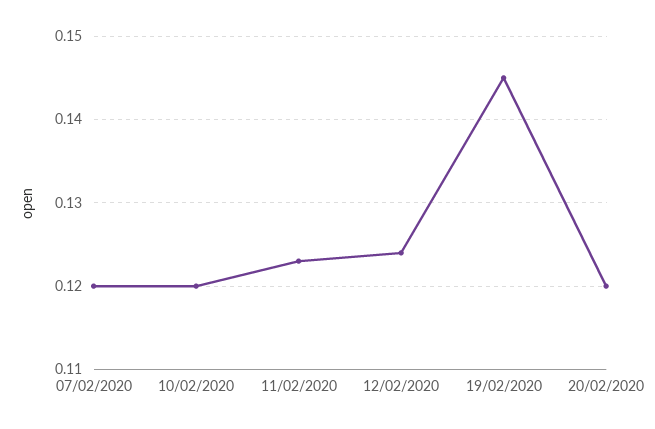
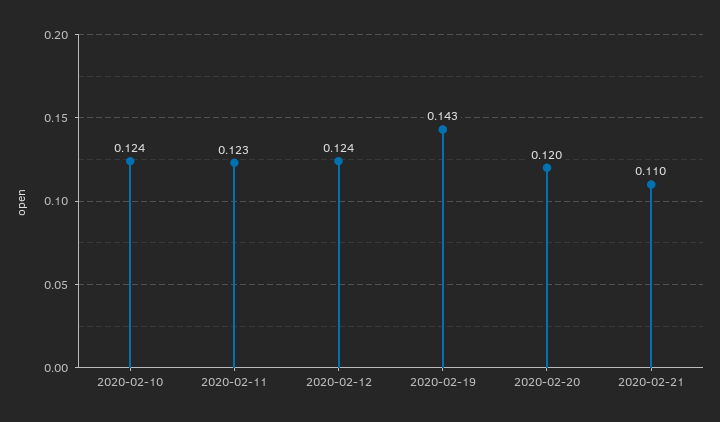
07/02/2020: 0.12 -> none
10/02/2020: 0.12 -> 0.124
19/02/2020: 0.145 -> 0.143
2020-02-21: none -> 0.11

